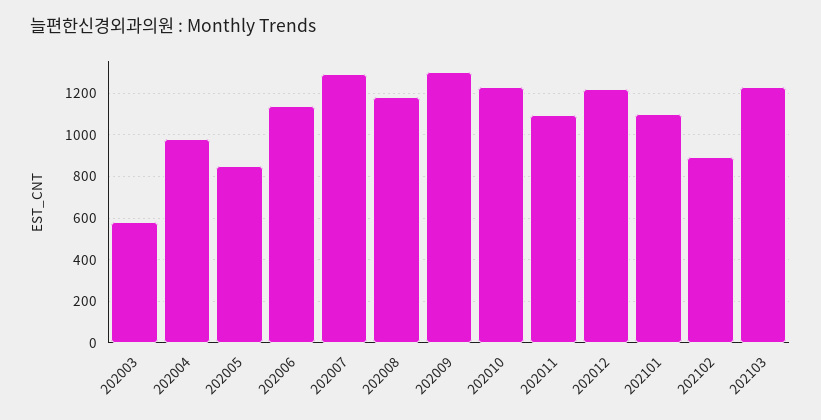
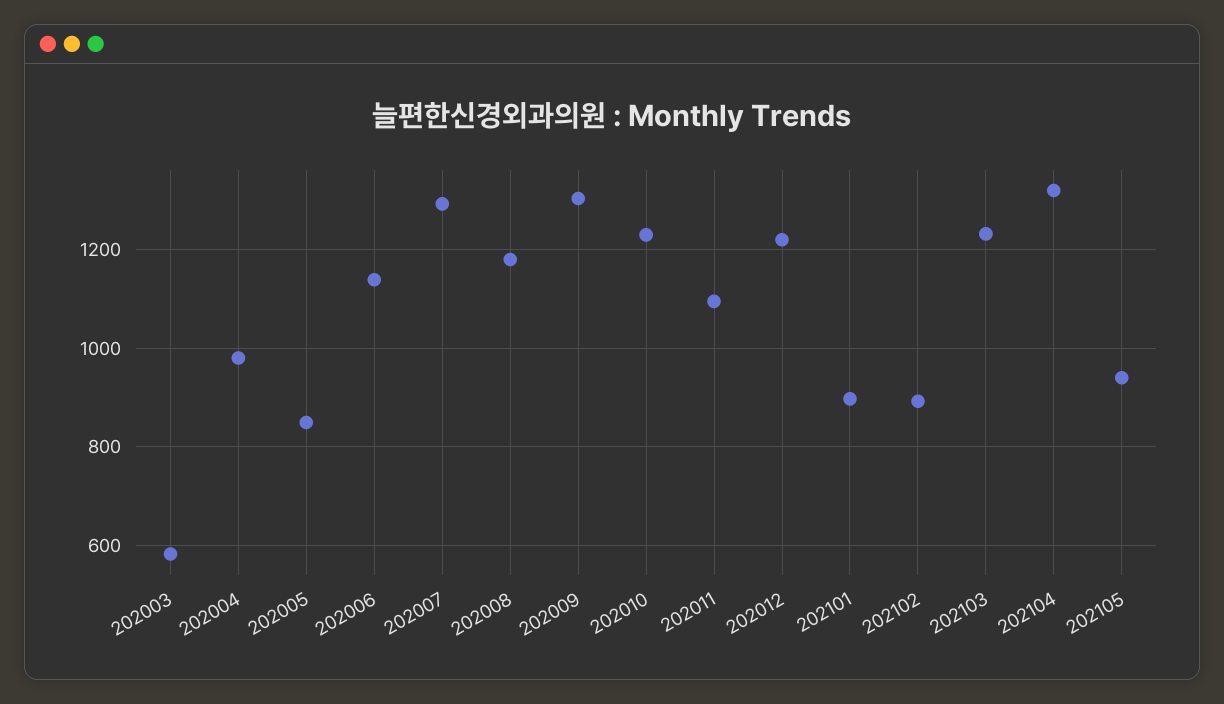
202101: 1100 -> 900
202104: none -> 1320
202105: none -> 940

